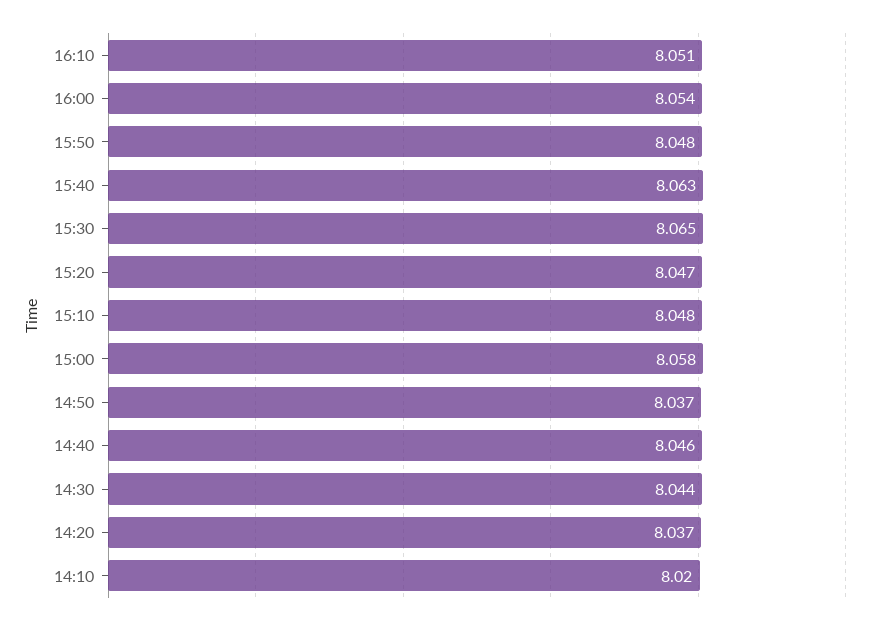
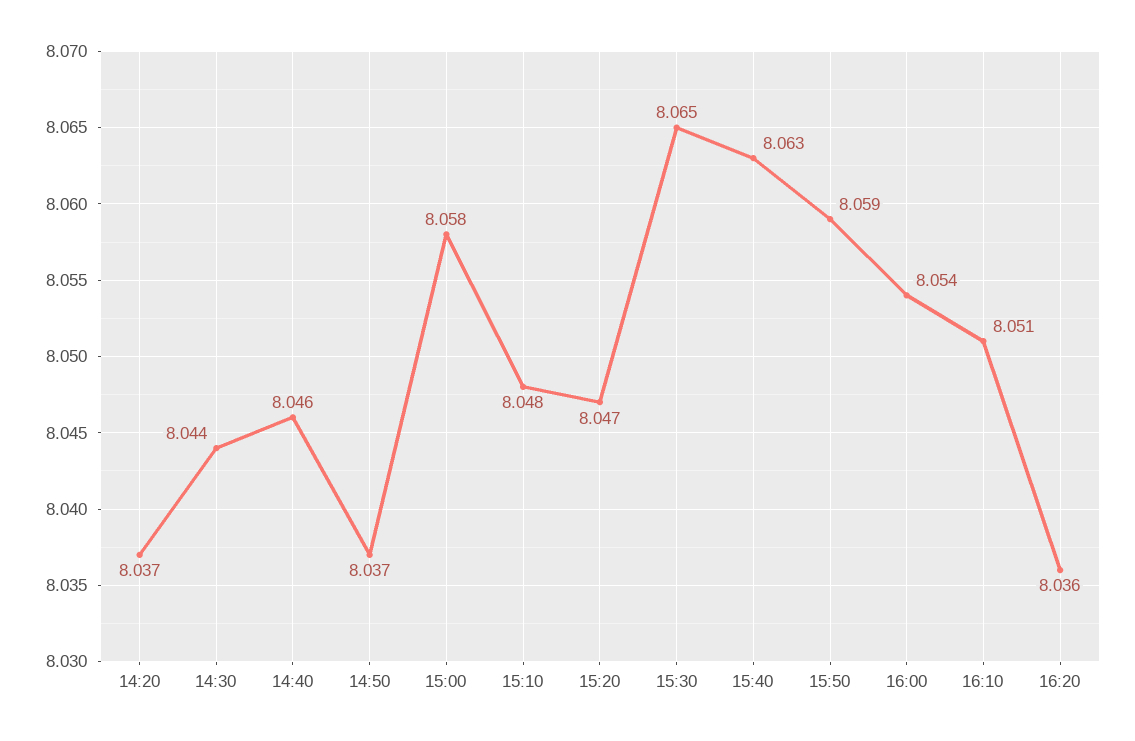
15:50: 8.048 -> 8.059
14:10: 8.02 -> none
16:20: none -> 8.036

